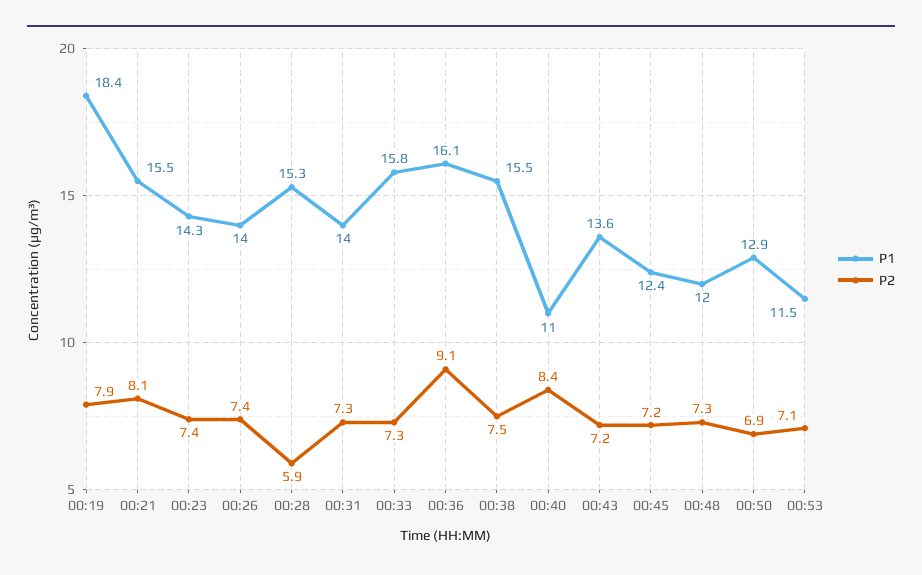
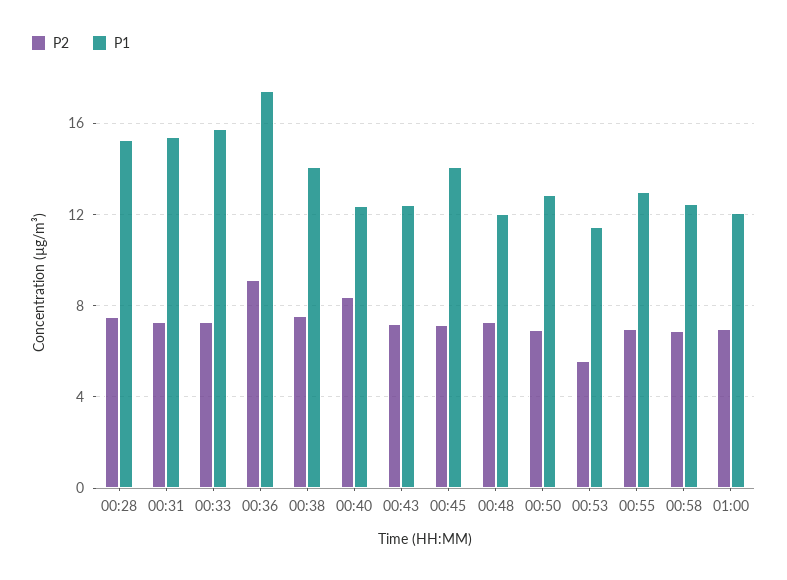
P1, 00:19: 18.4 -> none
P2, 00:19: 7.9 -> none
P1, 00:21: 15.5 -> none
P2, 00:21: 8.1 -> none
P1, 00:23: 14.3 -> none
P2, 00:23: 7.4 -> none
P1, 00:26: 14 -> none
P2, 00:26: 7.4 -> none
P2, 00:28: 5.9 -> 7.5
P1, 00:31: 14 -> 15.5
P1, 00:36: 16.1 -> 17.5
P1, 00:38: 15.5 -> 14
P1, 00:40: 11 -> 12.5
P1, 00:43: 13.6 -> 12.5
P1, 00:45: 12.4 -> 14
P2, 00:53: 7.1 -> 5.5
P2, 00:55: none -> 7
P1, 00:55: none -> 13
P2, 00:58: none -> 7
P1, 00:58: none -> 12.5
P2, 01:00: none -> 7
P1, 01:00: none -> 12

